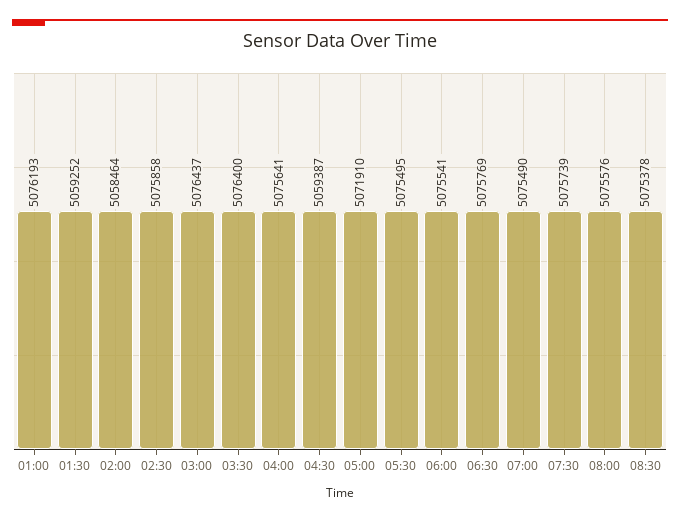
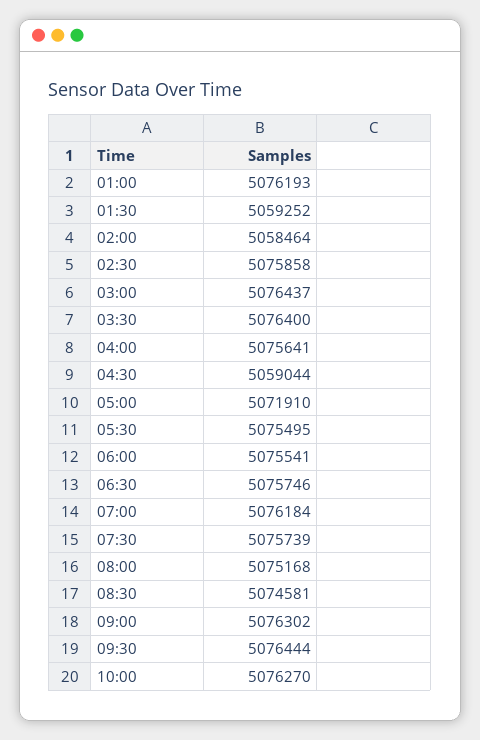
04:30: 5059387 -> 5059044
06:30: 5075769 -> 5075746
07:00: 5075490 -> 5076184
08:00: 5075576 -> 5075168
08:30: 5075378 -> 5074581
09:00: none -> 5076302
09:30: none -> 5076444
10:00: none -> 5076270

